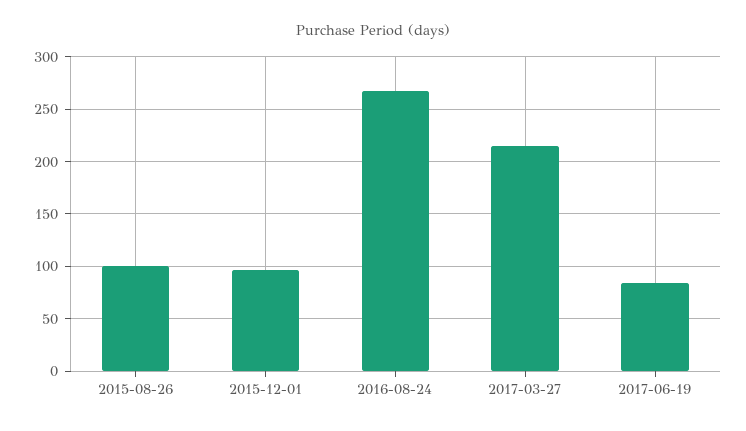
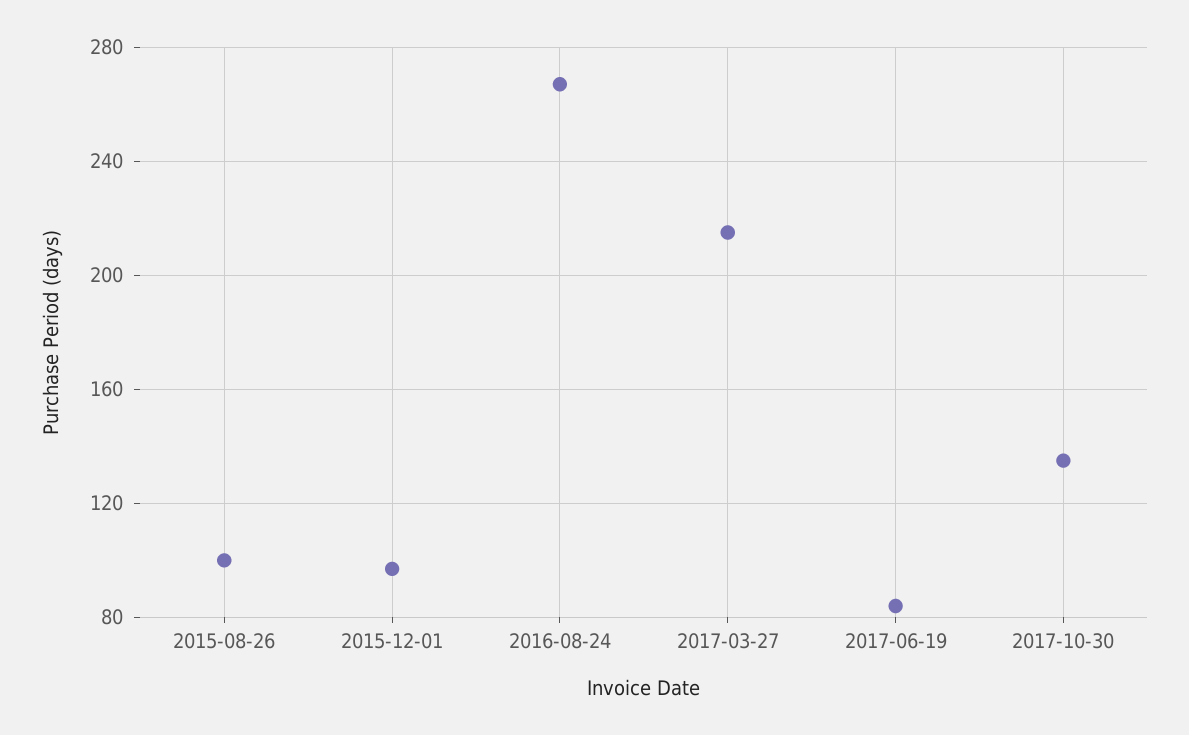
2017-10-30: none -> 135

